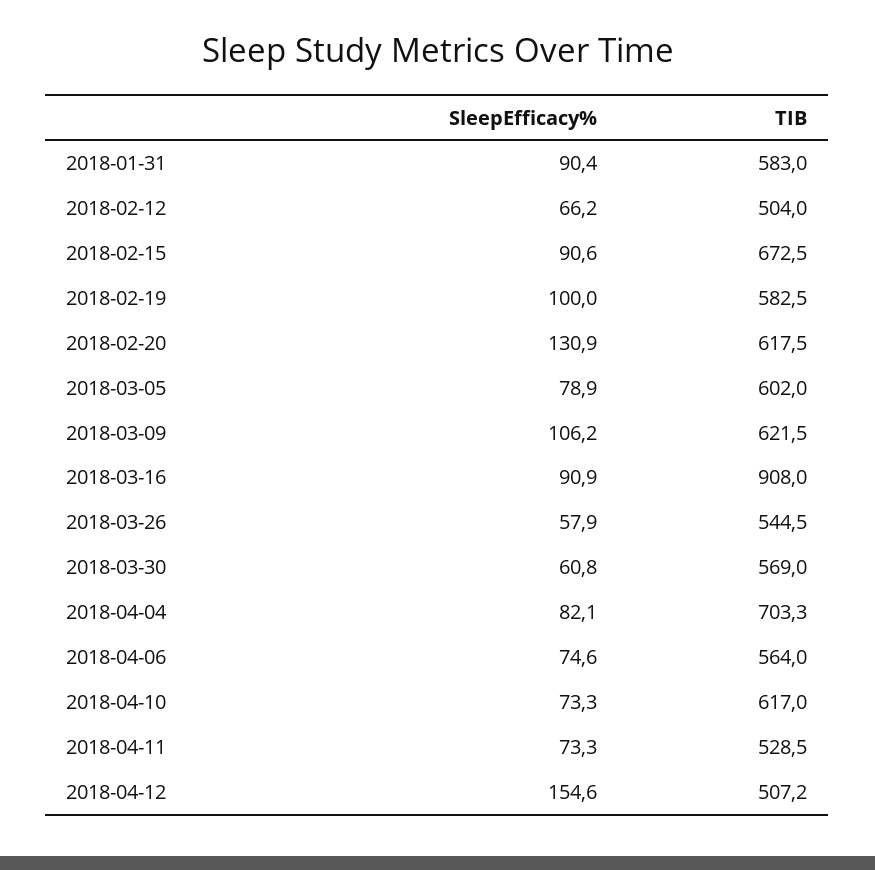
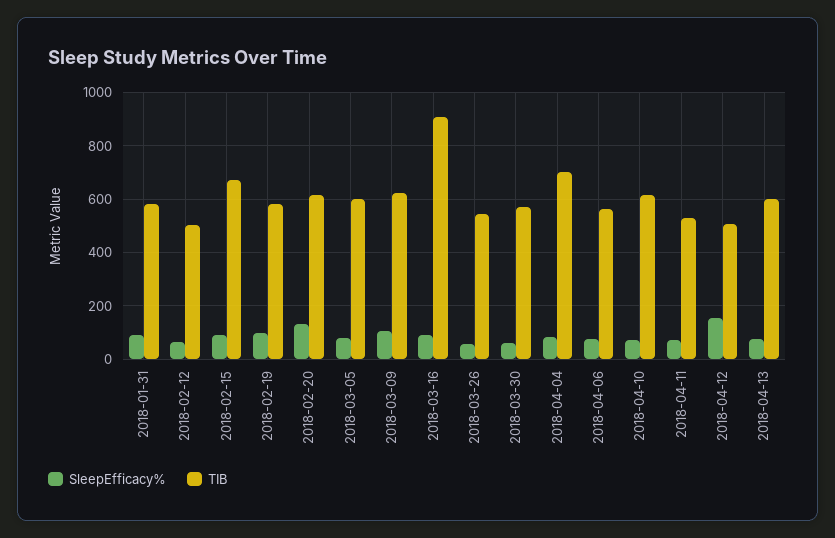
SleepEfficacy%, 2018-04-13: none -> 75
TIB, 2018-04-13: none -> 600

